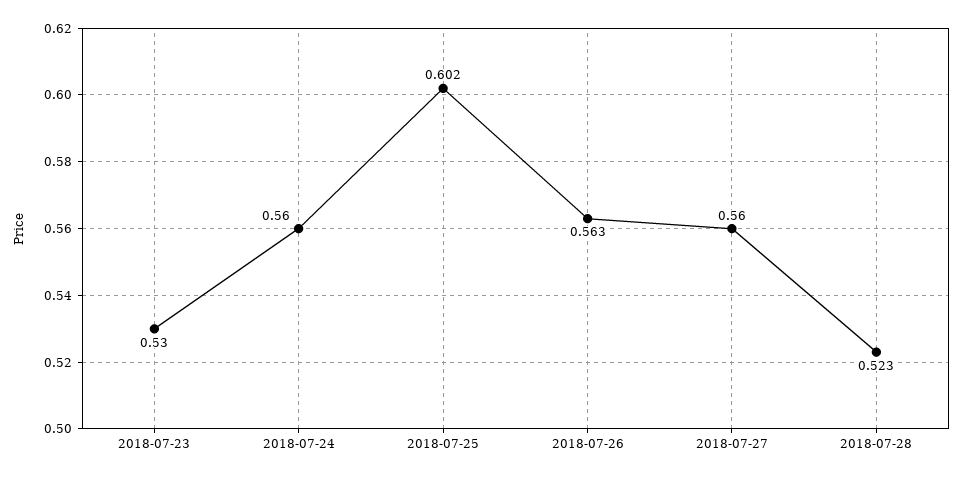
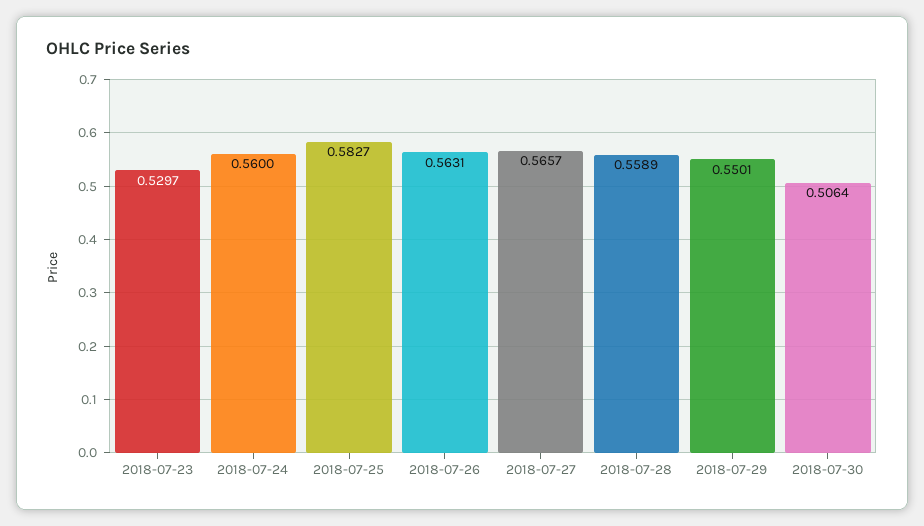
2018-07-25: 0.602 -> 0.5827
2018-07-27: 0.56 -> 0.5657
2018-07-28: 0.523 -> 0.5589
2018-07-29: none -> 0.5501
2018-07-30: none -> 0.5064

